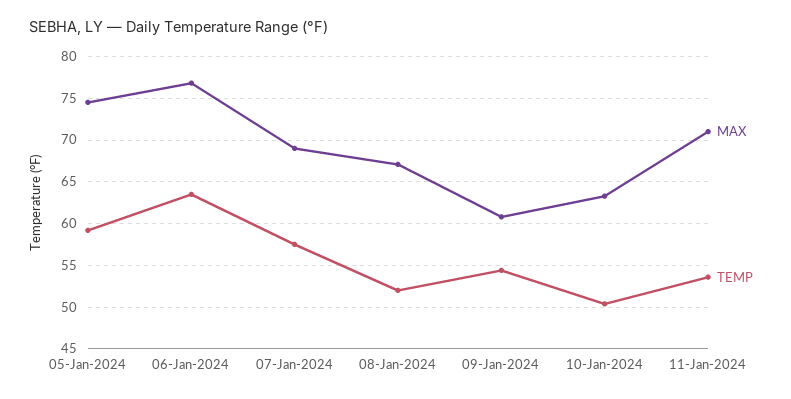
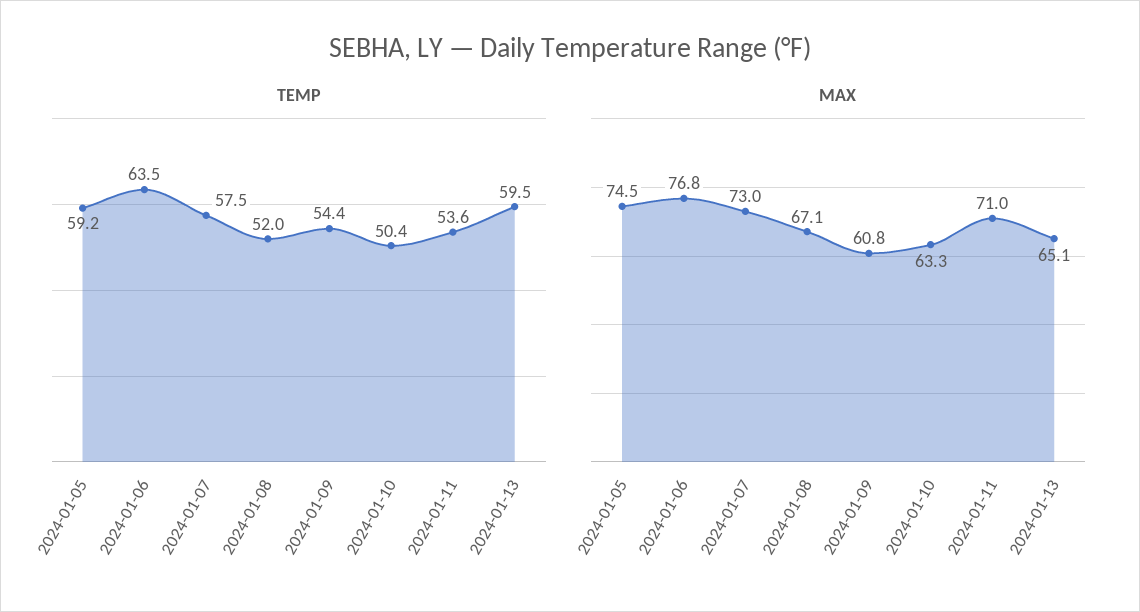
MAX, 07-Jan-2024: 69 -> 73
TEMP, 2024-01-13: none -> 59.5
MAX, 2024-01-13: none -> 65.1

